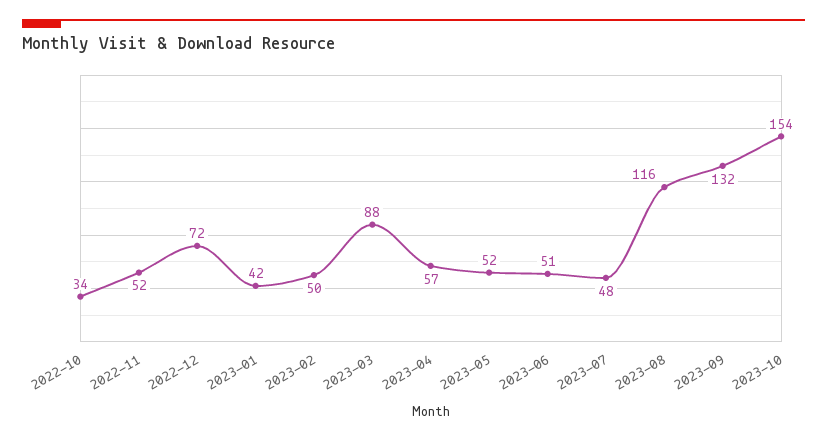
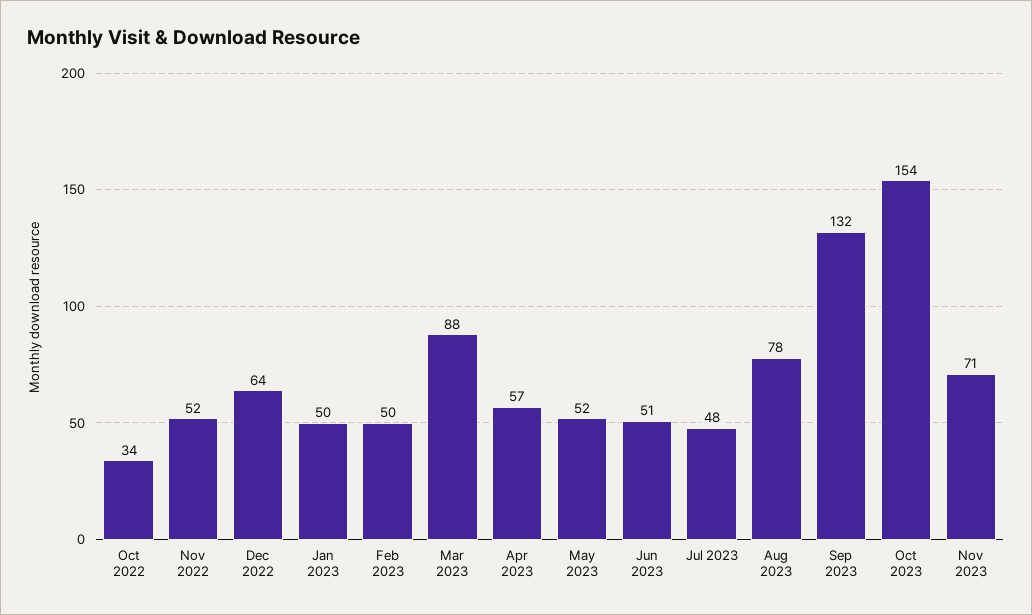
2022-12: 72 -> 64
2023-01: 42 -> 50
2023-08: 116 -> 78
Nov 2023: none -> 71

